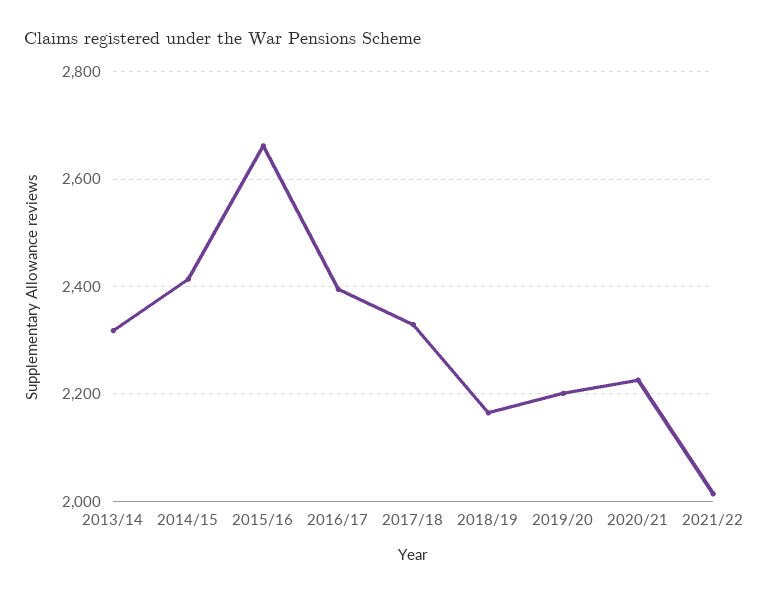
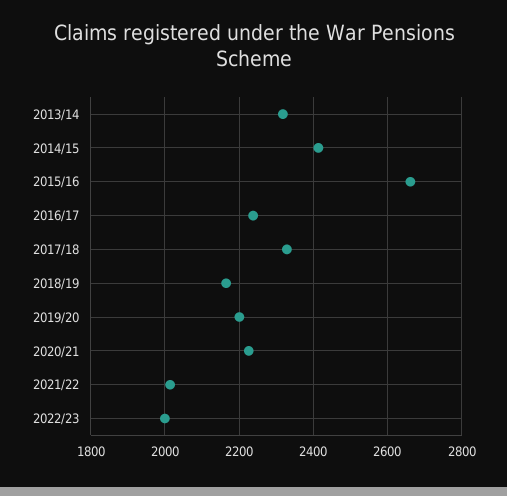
2016/17: 2400 -> 2240
2022/23: none -> 2000

